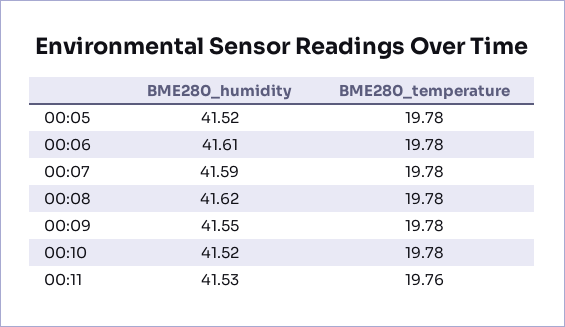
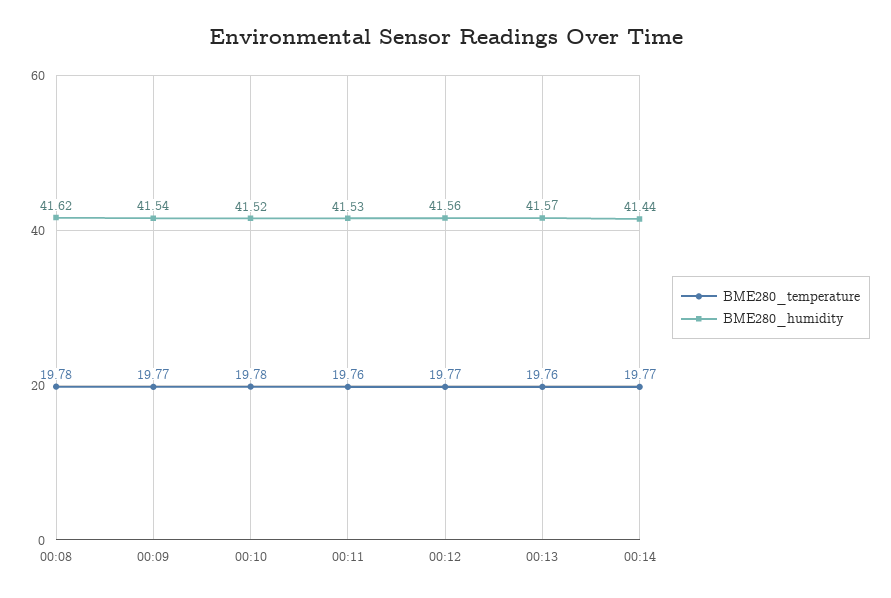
BME280_humidity, 00:05: 41.52 -> none
BME280_temperature, 00:05: 19.78 -> none
BME280_humidity, 00:06: 41.61 -> none
BME280_temperature, 00:06: 19.78 -> none
BME280_humidity, 00:07: 41.59 -> none
BME280_temperature, 00:07: 19.78 -> none
BME280_humidity, 00:09: 41.55 -> 41.54
BME280_temperature, 00:09: 19.78 -> 19.77
BME280_temperature, 00:12: none -> 19.77
BME280_humidity, 00:12: none -> 41.56
BME280_temperature, 00:13: none -> 19.76
BME280_humidity, 00:13: none -> 41.57
BME280_temperature, 00:14: none -> 19.77
BME280_humidity, 00:14: none -> 41.44

